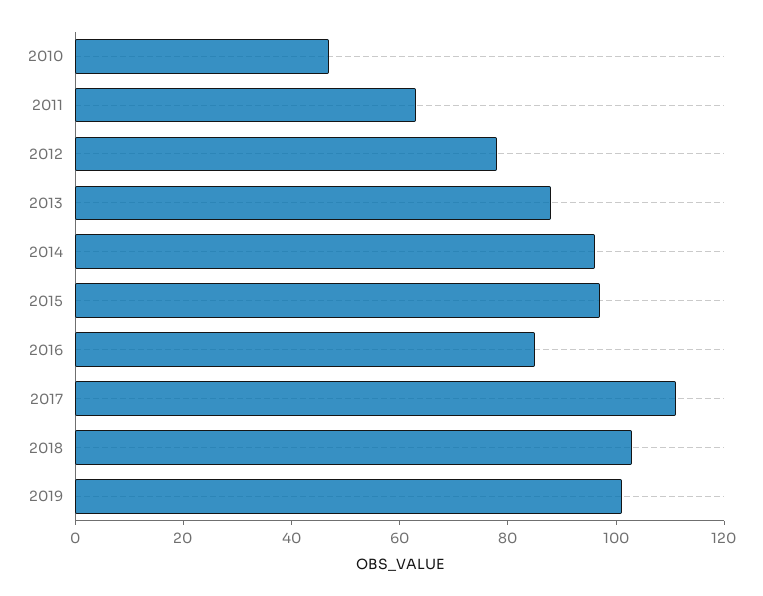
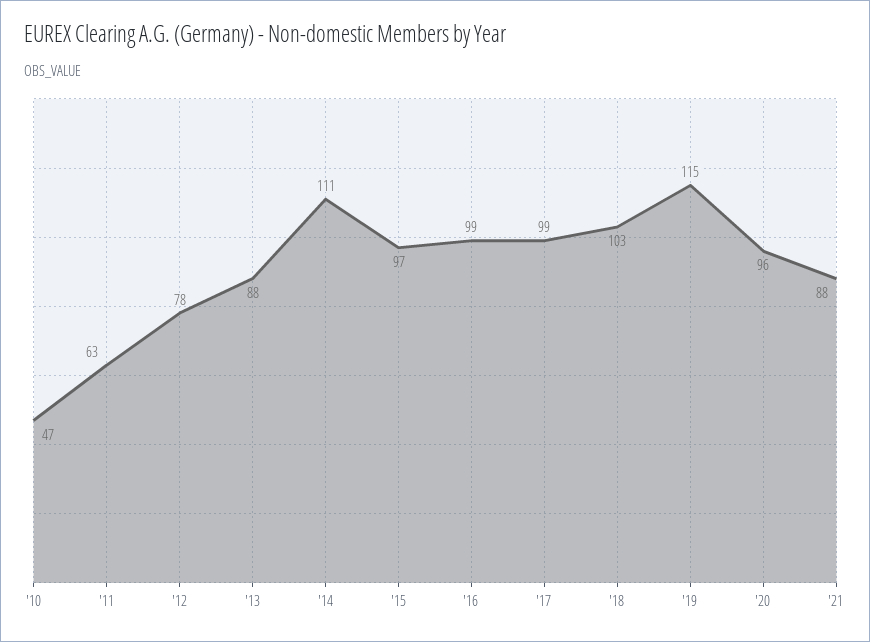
2014: 95 -> 111
2016: 85 -> 99
2017: 110 -> 99
2019: 100 -> 115
'20: none -> 96
'21: none -> 88

